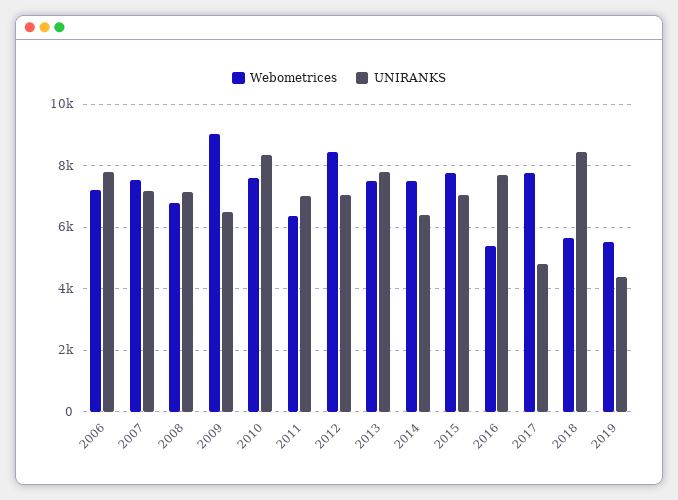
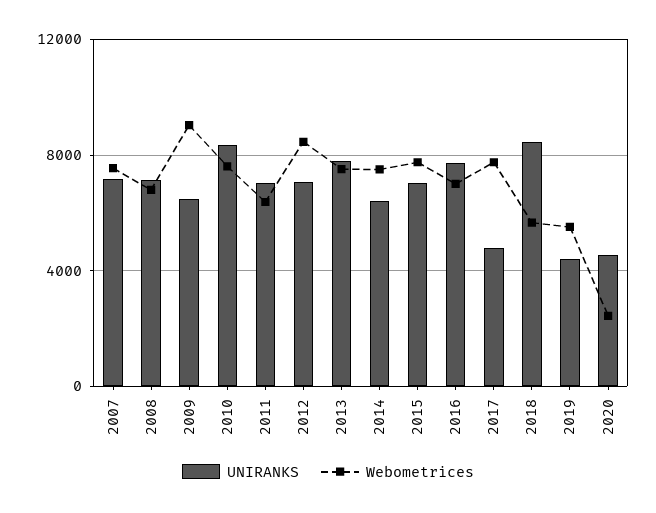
Webometrices, 2006: 7200 -> none
UNIRANKS, 2006: 7800 -> none
Webometrices, 2016: 5400 -> 7000
UNIRANKS, 2020: none -> 4500
Webometrices, 2020: none -> 2500

